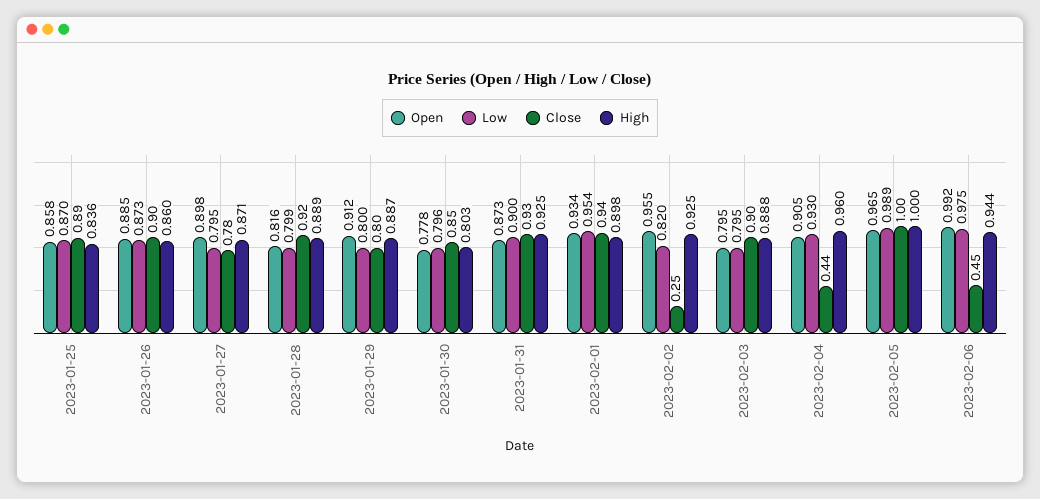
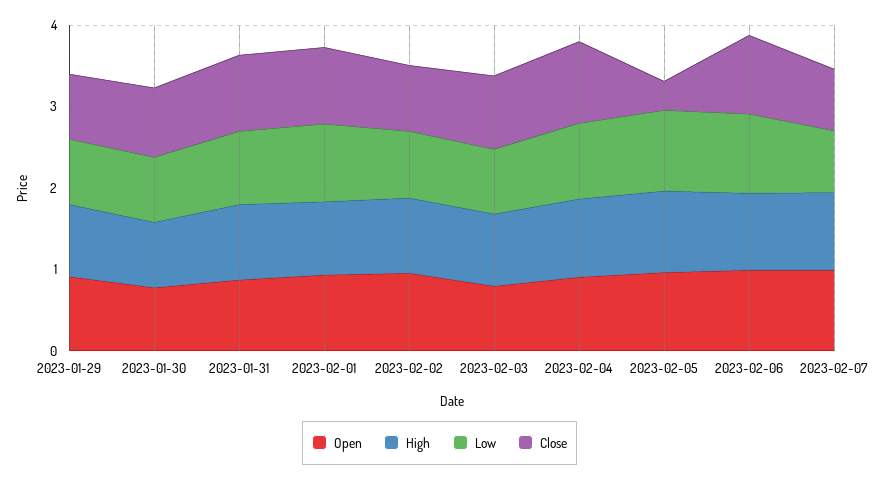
Open, 2023-01-25: 0.858 -> none
Low, 2023-01-25: 0.87 -> none
Close, 2023-01-25: 0.89 -> none
High, 2023-01-25: 0.836 -> none
Open, 2023-01-26: 0.885 -> none
Low, 2023-01-26: 0.873 -> none
Close, 2023-01-26: 0.9 -> none
High, 2023-01-26: 0.86 -> none
Open, 2023-01-27: 0.898 -> none
Low, 2023-01-27: 0.795 -> none
Close, 2023-01-27: 0.78 -> none
High, 2023-01-27: 0.871 -> none
Open, 2023-01-28: 0.816 -> none
Low, 2023-01-28: 0.799 -> none
Close, 2023-01-28: 0.92 -> none
High, 2023-01-28: 0.889 -> none
Close, 2023-02-02: 0.25 -> 0.8
Close, 2023-02-04: 0.44 -> 1
Close, 2023-02-05: 1 -> 0.4
Close, 2023-02-06: 0.45 -> 1
Open, 2023-02-07: none -> 1
High, 2023-02-07: none -> 1
Low, 2023-02-07: none -> 0.8
Close, 2023-02-07: none -> 0.8

